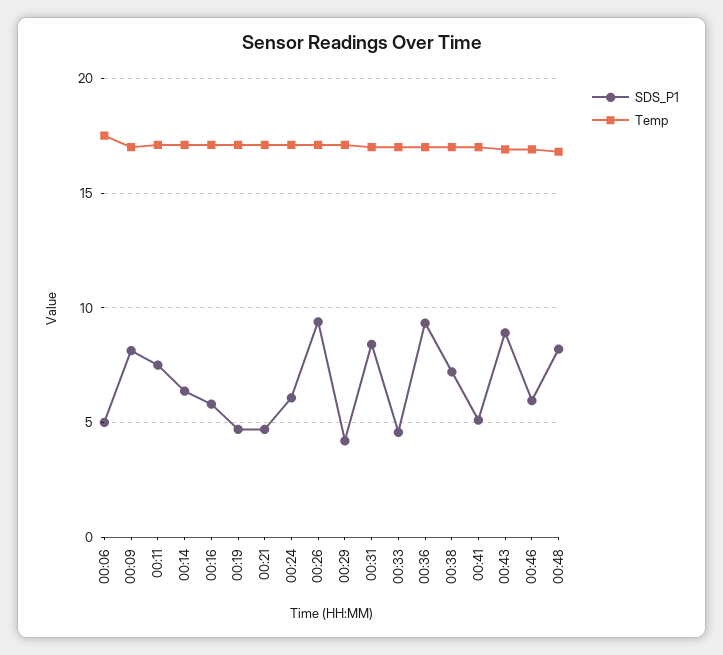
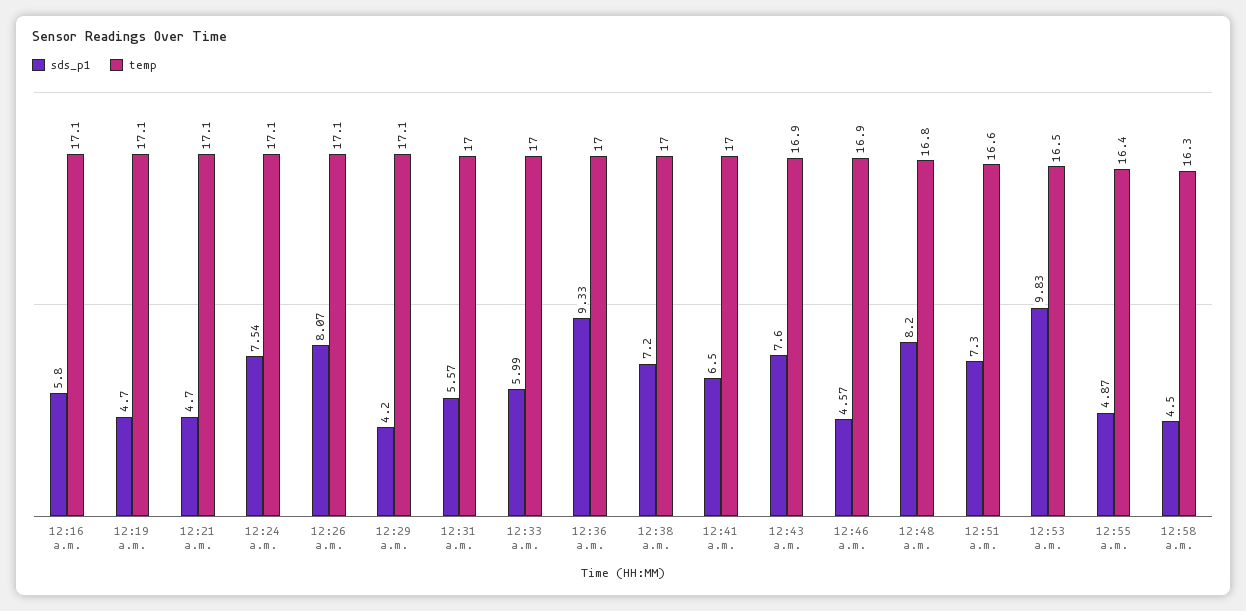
SDS_P1, 00:06: 5 -> none
Temp, 00:06: 17.5 -> none
SDS_P1, 00:09: 8 -> none
Temp, 00:09: 17 -> none
SDS_P1, 00:11: 7.5 -> none
Temp, 00:11: 17 -> none
SDS_P1, 00:14: 6.5 -> none
Temp, 00:14: 17 -> none
SDS_P1, 00:24: 6 -> 7.54
SDS_P1, 00:26: 9.5 -> 8.07
SDS_P1, 00:31: 8.5 -> 5.57
SDS_P1, 00:33: 4.5 -> 5.99
SDS_P1, 00:41: 5 -> 6.5
SDS_P1, 00:43: 9 -> 7.6
SDS_P1, 00:46: 6 -> 4.57
SDS_P1, 12:51 a.m.: none -> 7.3
Temp, 12:51 a.m.: none -> 16.6
SDS_P1, 12:53 a.m.: none -> 9.83
Temp, 12:53 a.m.: none -> 16.5
SDS_P1, 12:55 a.m.: none -> 4.87
Temp, 12:55 a.m.: none -> 16.4
SDS_P1, 12:58 a.m.: none -> 4.5
Temp, 12:58 a.m.: none -> 16.3

